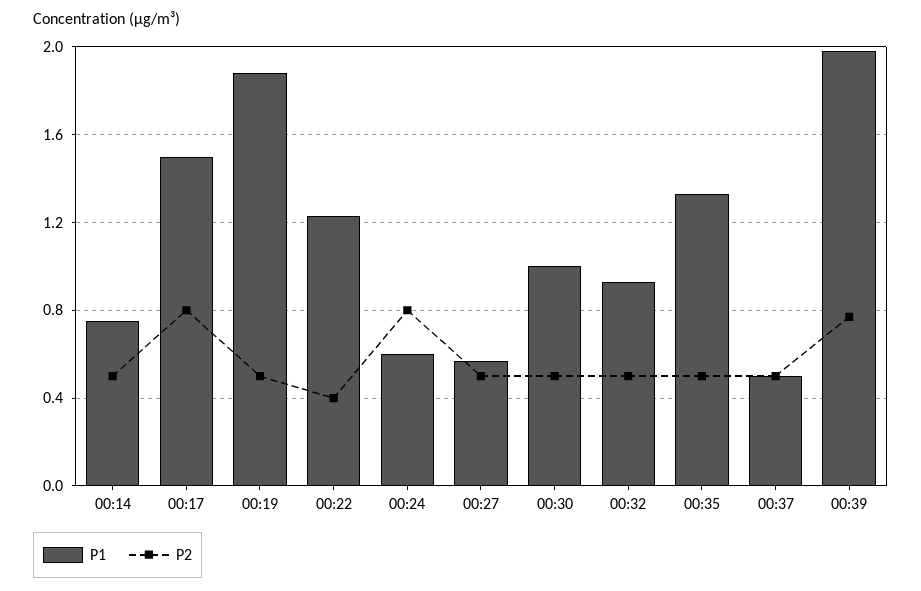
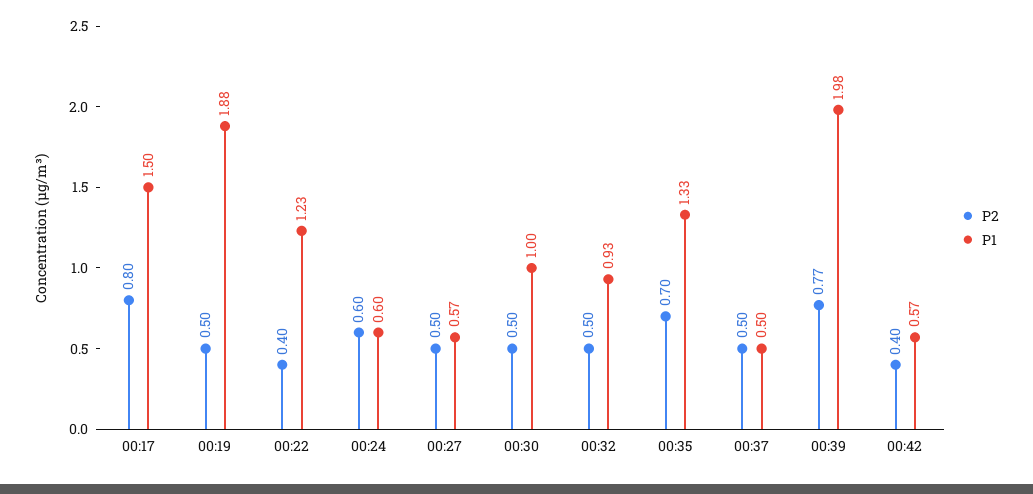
P1, 00:14: 0.75 -> none
P2, 00:14: 0.5 -> none
P2, 00:24: 0.8 -> 0.6
P2, 00:35: 0.5 -> 0.7
P2, 00:42: none -> 0.4
P1, 00:42: none -> 0.57

